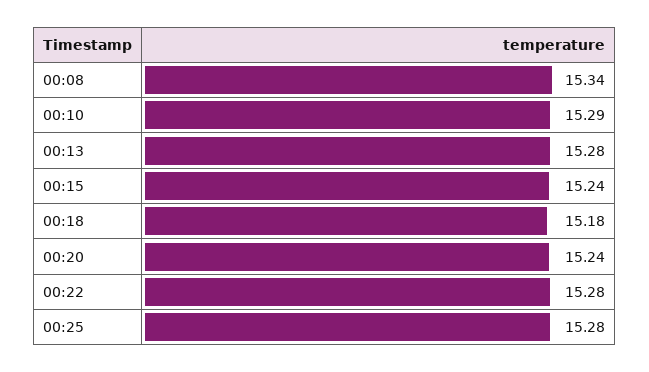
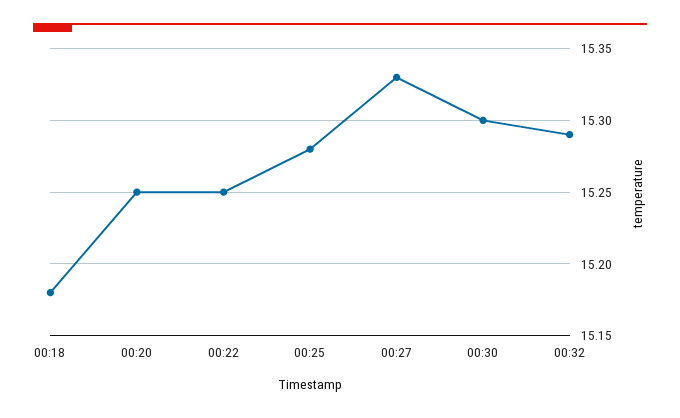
00:08: 15.34 -> none
00:10: 15.29 -> none
00:13: 15.28 -> none
00:15: 15.24 -> none
00:20: 15.24 -> 15.25
00:22: 15.28 -> 15.25
00:27: none -> 15.33
00:30: none -> 15.3
00:32: none -> 15.29

